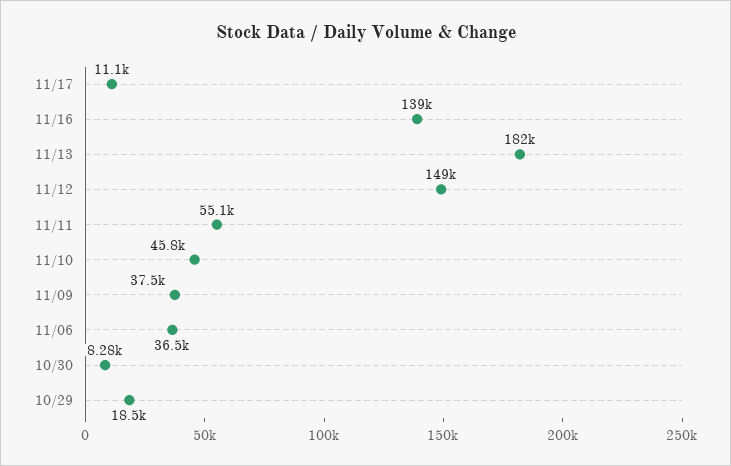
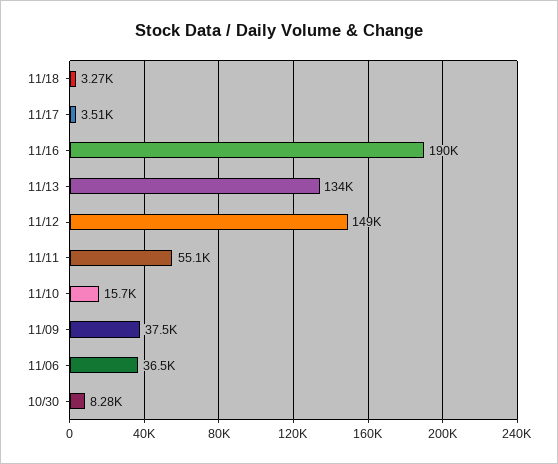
11/17: 11100 -> 3510
11/16: 139000 -> 190000
11/13: 182000 -> 134000
11/10: 45800 -> 15700
10/29: 18500 -> none
11/18: none -> 3270

